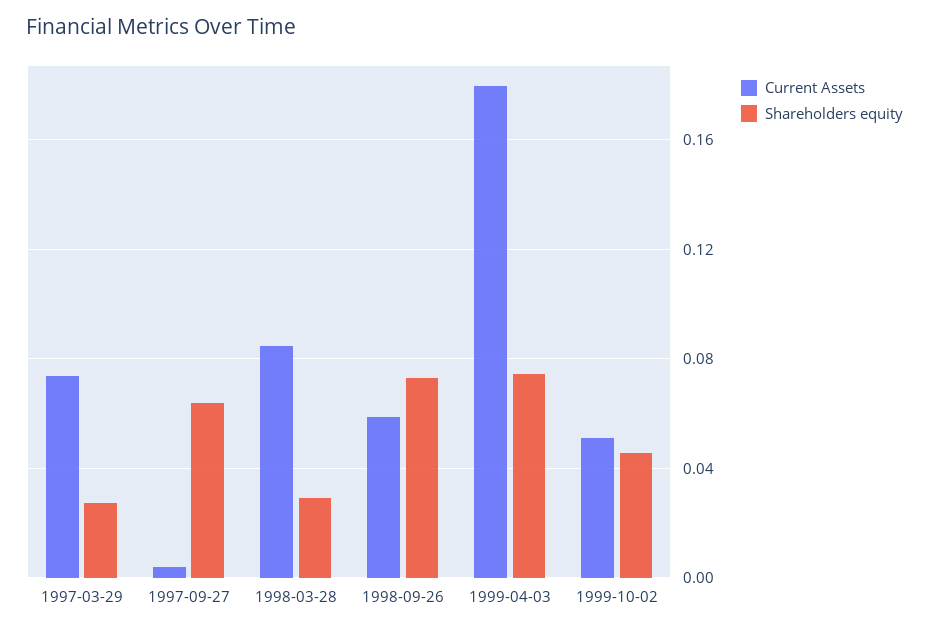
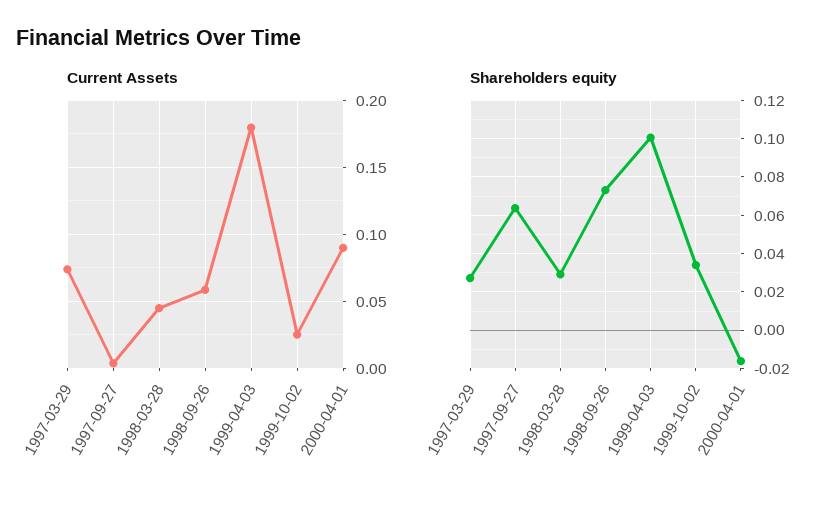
Current Assets, 1998-03-28: 0.085 -> 0.045
Shareholders equity, 1999-04-03: 0.075 -> 0.1
Current Assets, 1999-10-02: 0.05 -> 0.025
Shareholders equity, 1999-10-02: 0.045 -> 0.035
Current Assets, 2000-04-01: none -> 0.09
Shareholders equity, 2000-04-01: none -> -0.015

